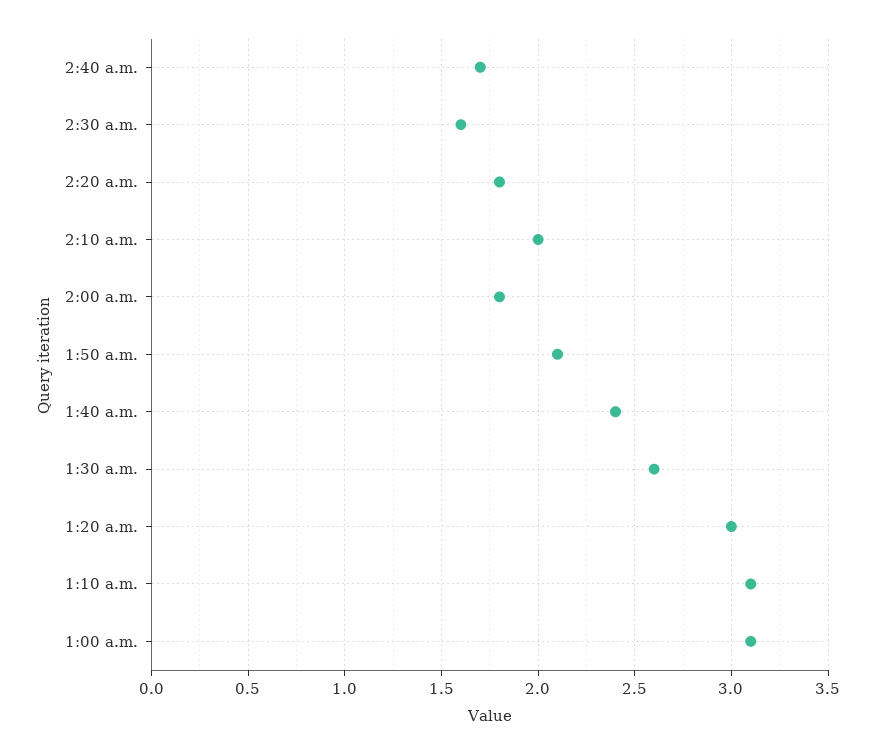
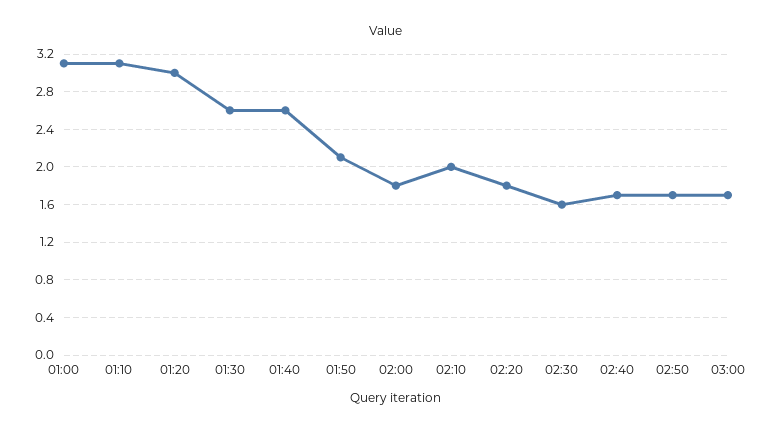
1:40 a.m.: 2.4 -> 2.6
02:50: none -> 1.7
03:00: none -> 1.7

